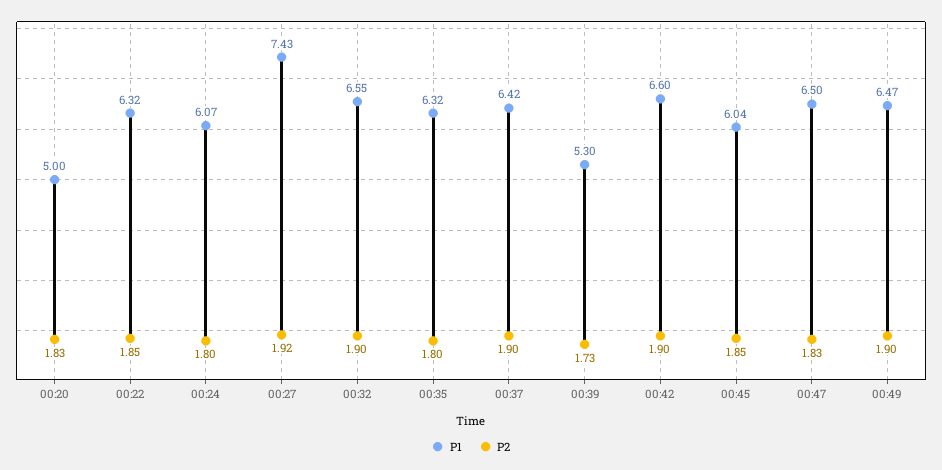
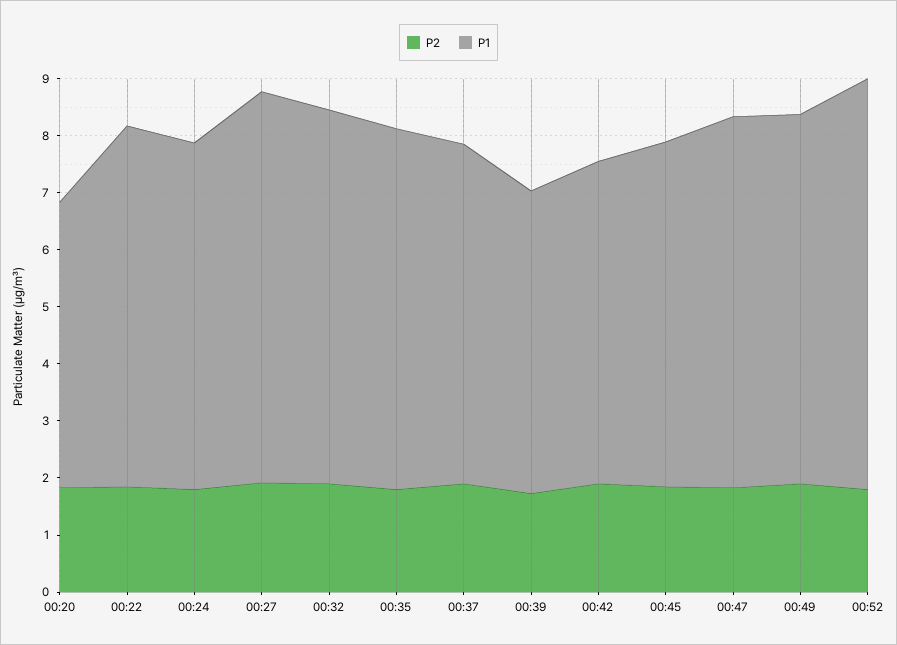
P1, 00:27: 7.43 -> 6.8
P1, 00:37: 6.42 -> 6
P1, 00:42: 6.6 -> 5.6
P2, 00:52: none -> 1.8
P1, 00:52: none -> 7.2

